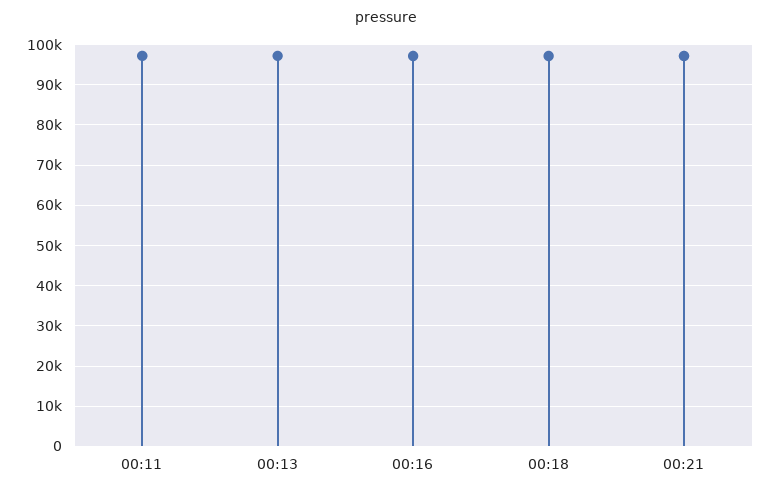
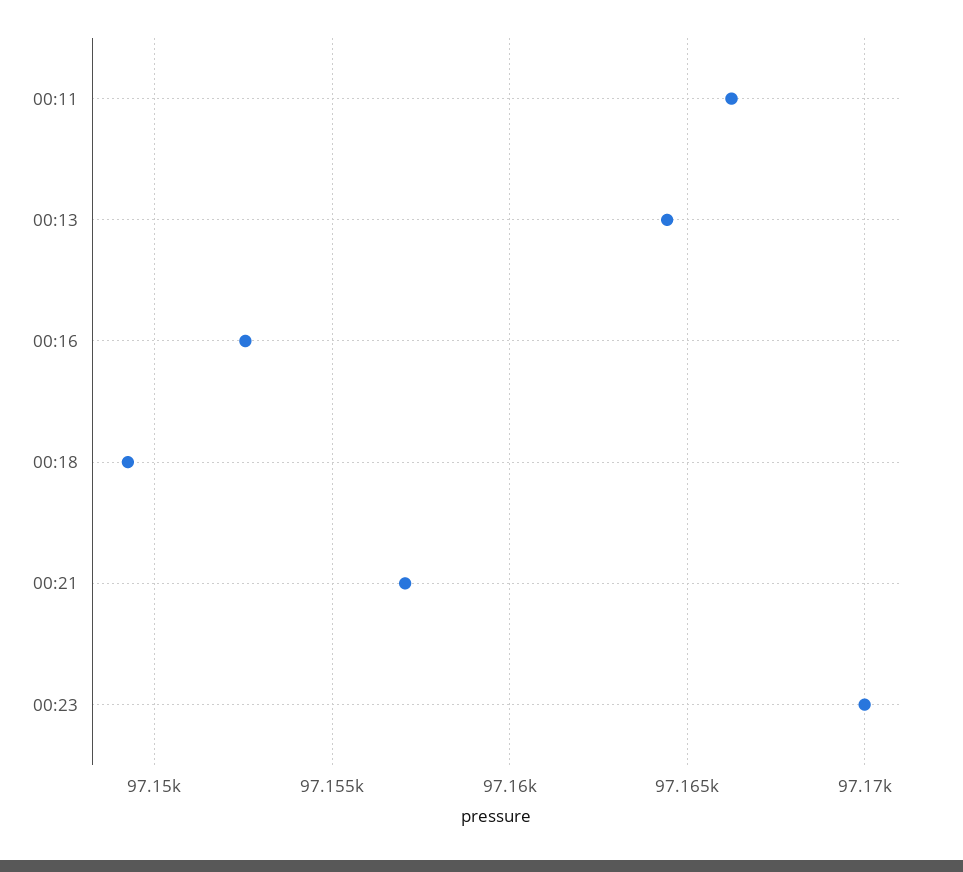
00:23: none -> 97170

